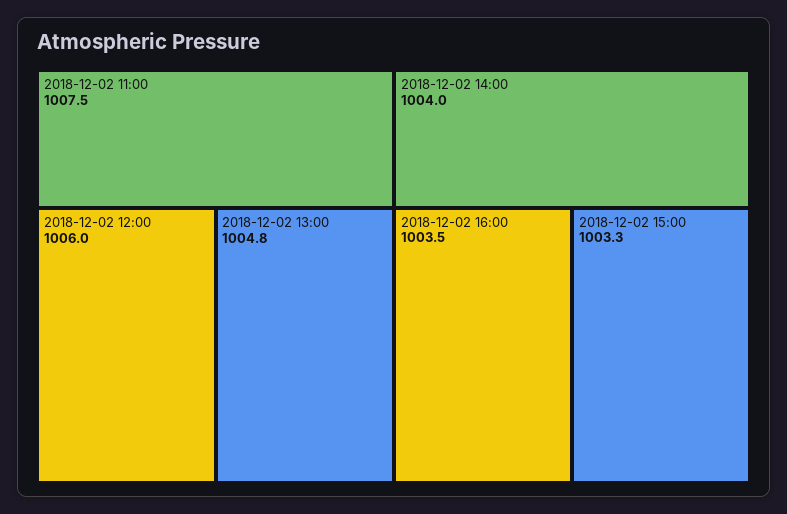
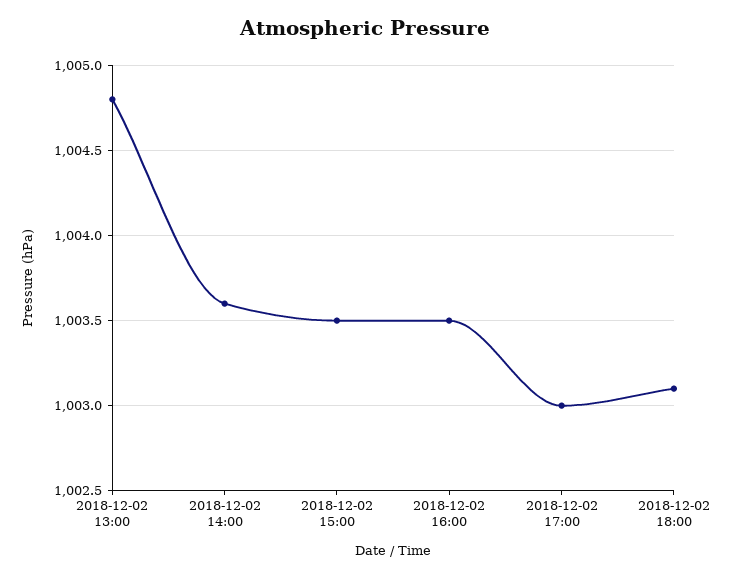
2018-12-02 11:00: 1007.5 -> none
2018-12-02 12:00: 1006 -> none
2018-12-02 14:00: 1004 -> 1003.6
2018-12-02 15:00: 1003.3 -> 1003.5
2018-12-02 17:00: none -> 1003
2018-12-02 18:00: none -> 1003.1

